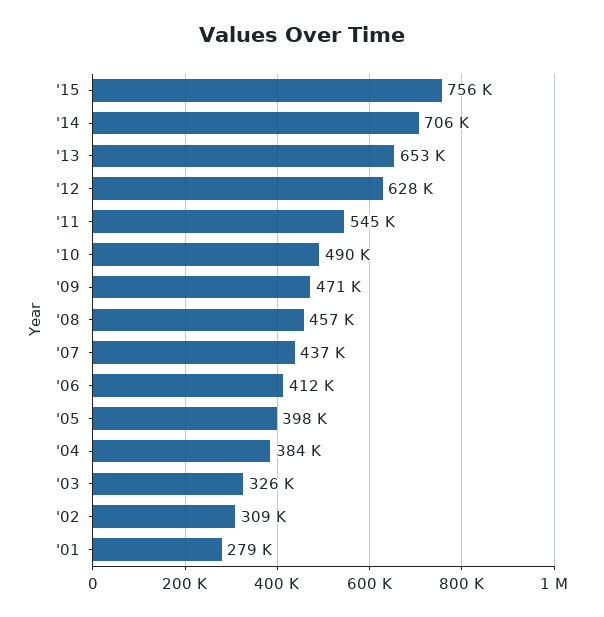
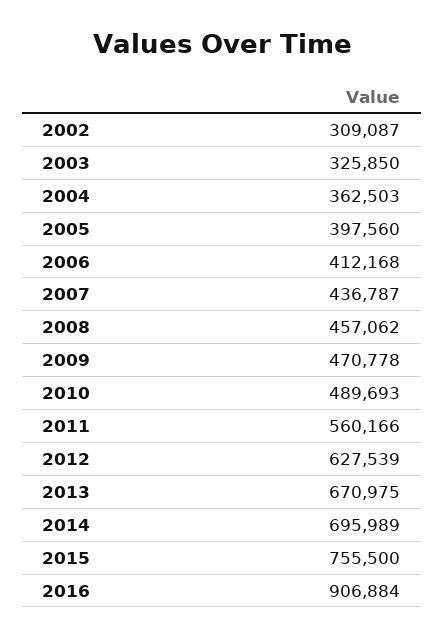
'14: 706000 -> 695989
'13: 653000 -> 670975
'11: 545000 -> 560166
'04: 384000 -> 362503
'01: 279000 -> none
2016: none -> 906884

